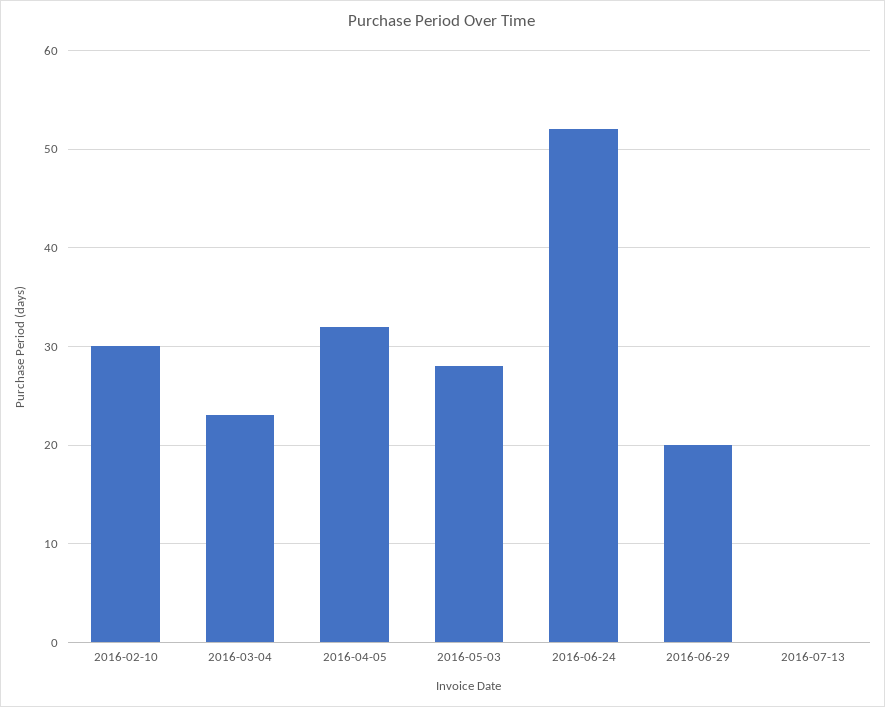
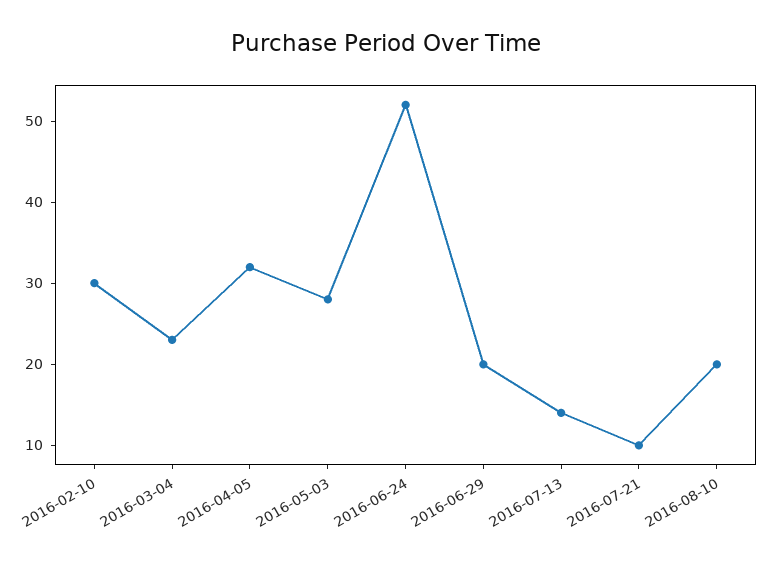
2016-07-13: 0 -> 14
2016-07-21: none -> 10
2016-08-10: none -> 20

